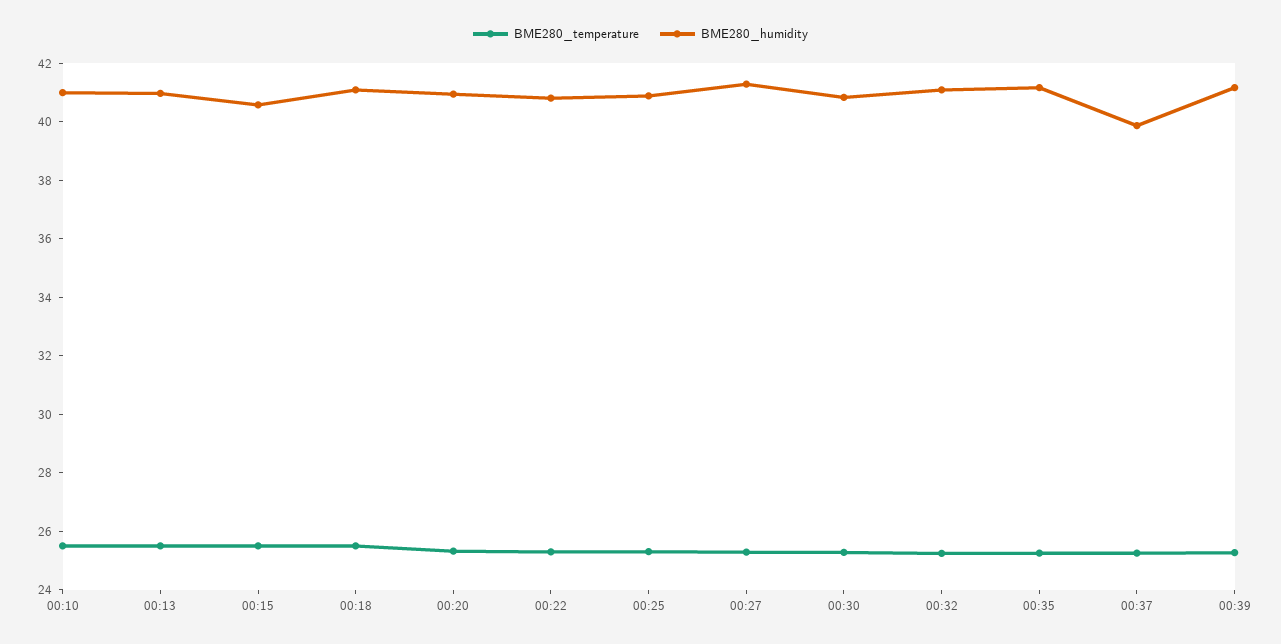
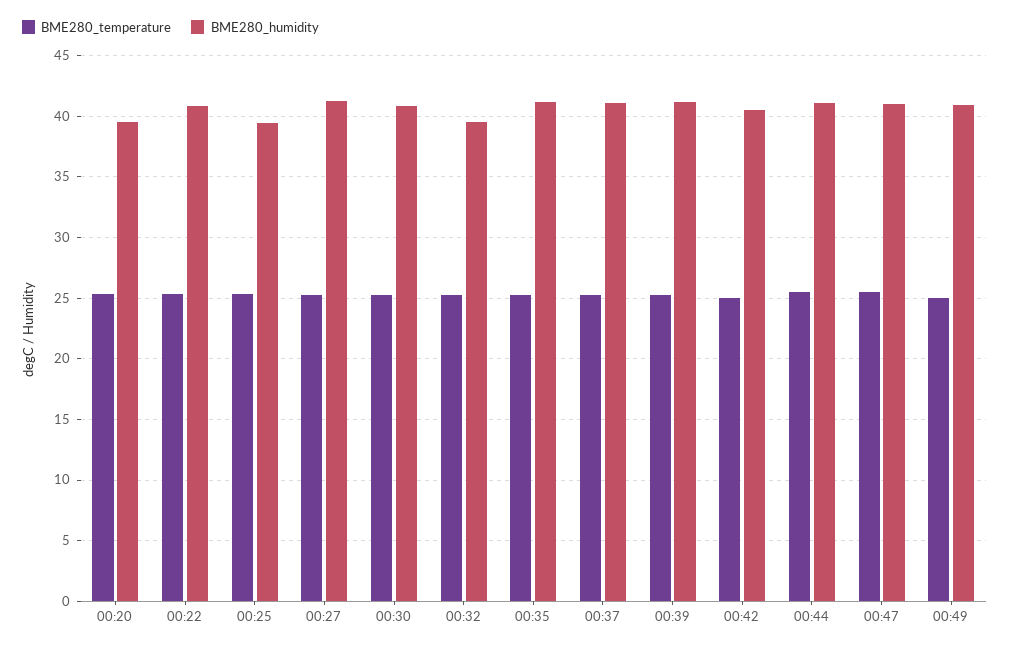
BME280_temperature, 00:10: 25.5 -> none
BME280_humidity, 00:10: 41 -> none
BME280_temperature, 00:13: 25.5 -> none
BME280_humidity, 00:13: 41 -> none
BME280_temperature, 00:15: 25.5 -> none
BME280_humidity, 00:15: 40.5 -> none
BME280_temperature, 00:18: 25.5 -> none
BME280_humidity, 00:18: 41 -> none
BME280_humidity, 00:20: 41 -> 39.5
BME280_humidity, 00:25: 41 -> 39.5
BME280_humidity, 00:32: 41 -> 39.5
BME280_humidity, 00:37: 40 -> 41
BME280_temperature, 00:42: none -> 25
BME280_humidity, 00:42: none -> 40.5
BME280_temperature, 00:44: none -> 25.5
BME280_humidity, 00:44: none -> 41
BME280_temperature, 00:47: none -> 25.5
BME280_humidity, 00:47: none -> 41
BME280_temperature, 00:49: none -> 25
BME280_humidity, 00:49: none -> 41

